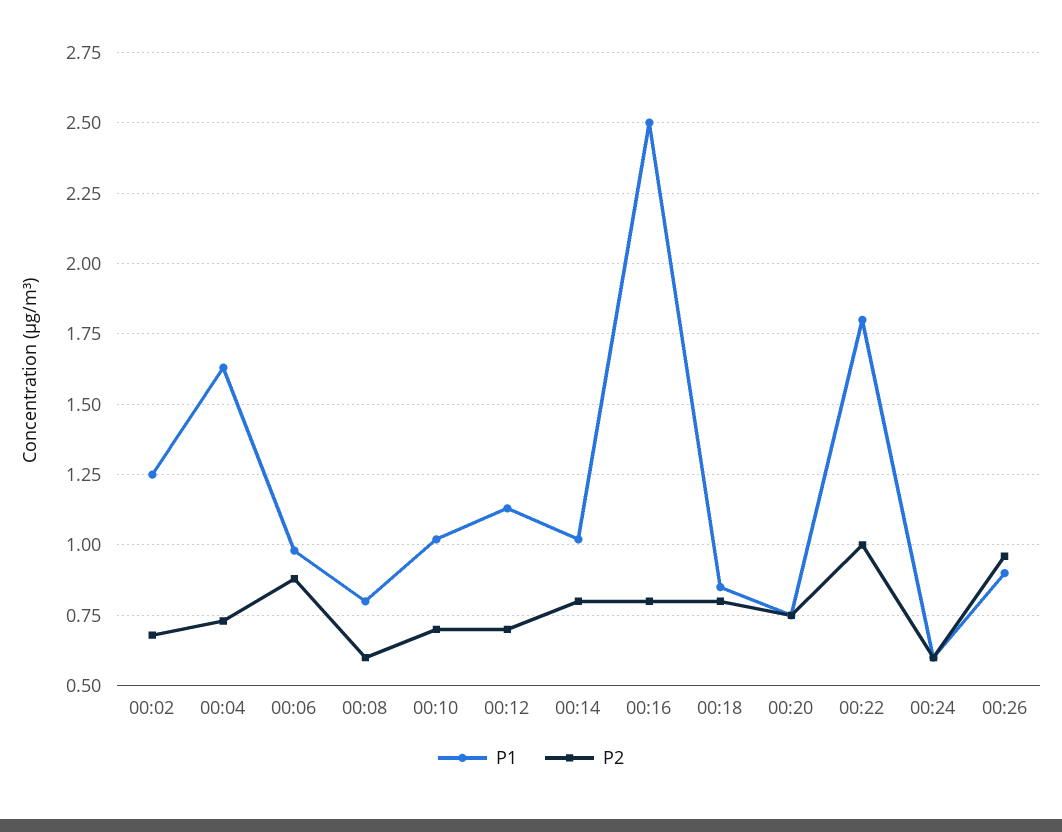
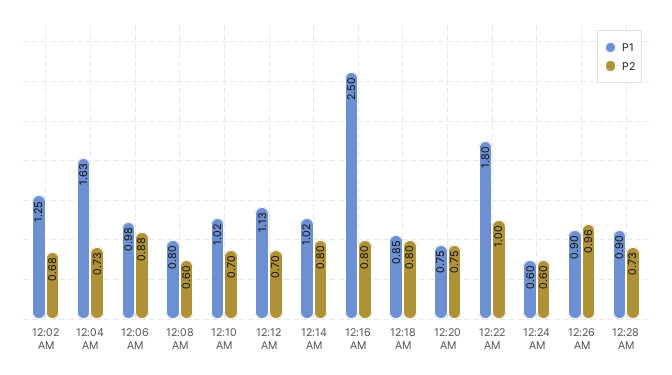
P1, 12:28 AM: none -> 0.9
P2, 12:28 AM: none -> 0.73

